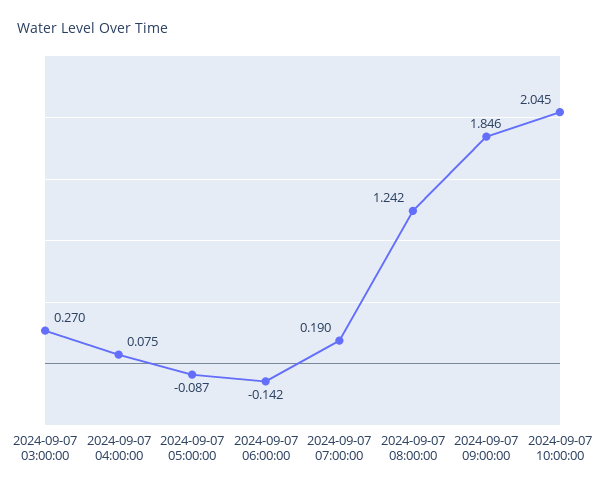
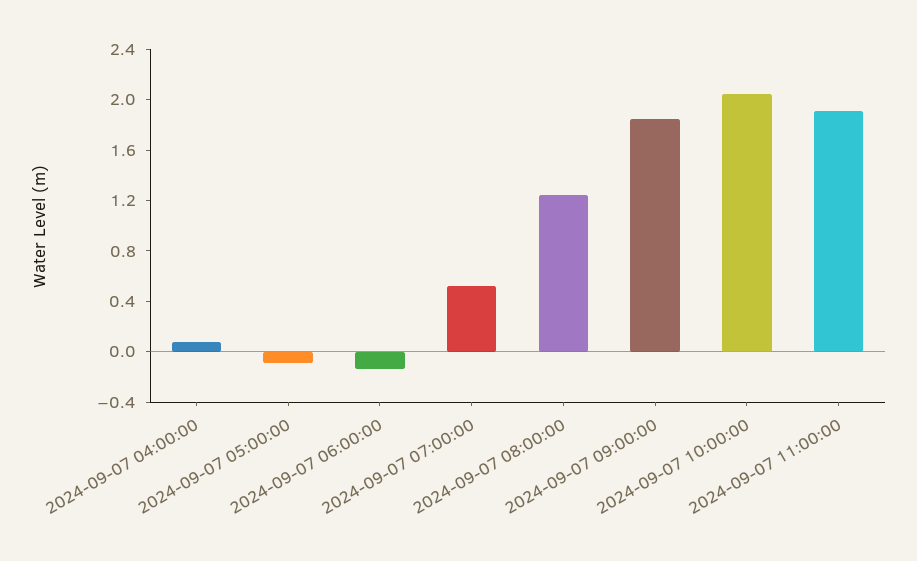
2024-09-07 03:00:00: 0.27 -> none
2024-09-07 07:00:00: 0.19 -> 0.5
2024-09-07 11:00:00: none -> 1.9

